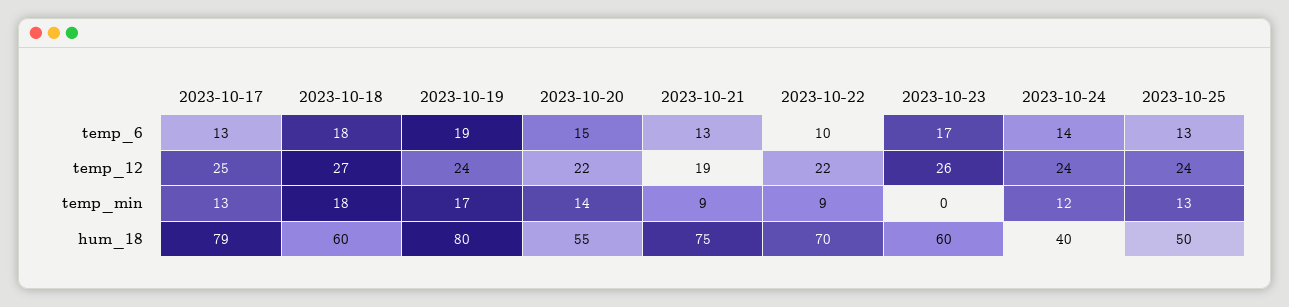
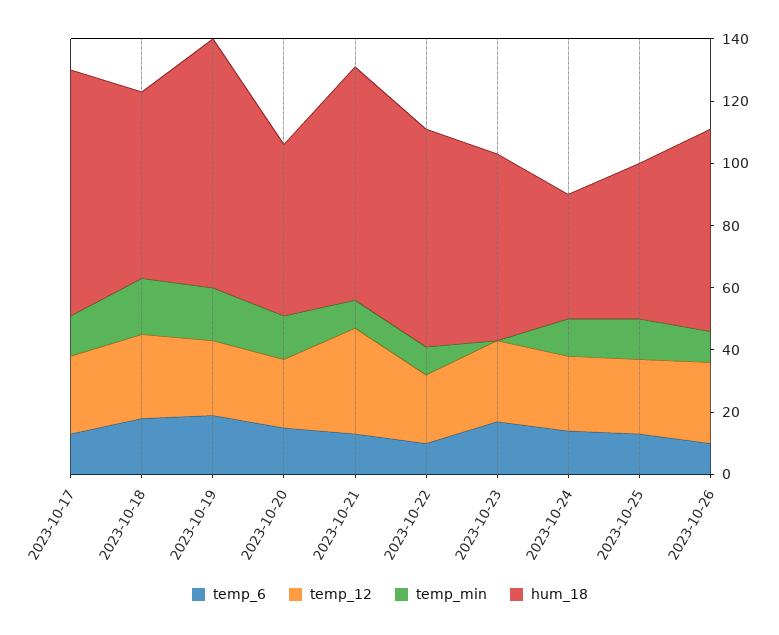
temp_12, 2023-10-21: 19 -> 35
temp_6, 2023-10-26: none -> 10
temp_12, 2023-10-26: none -> 25
temp_min, 2023-10-26: none -> 10
hum_18, 2023-10-26: none -> 65

